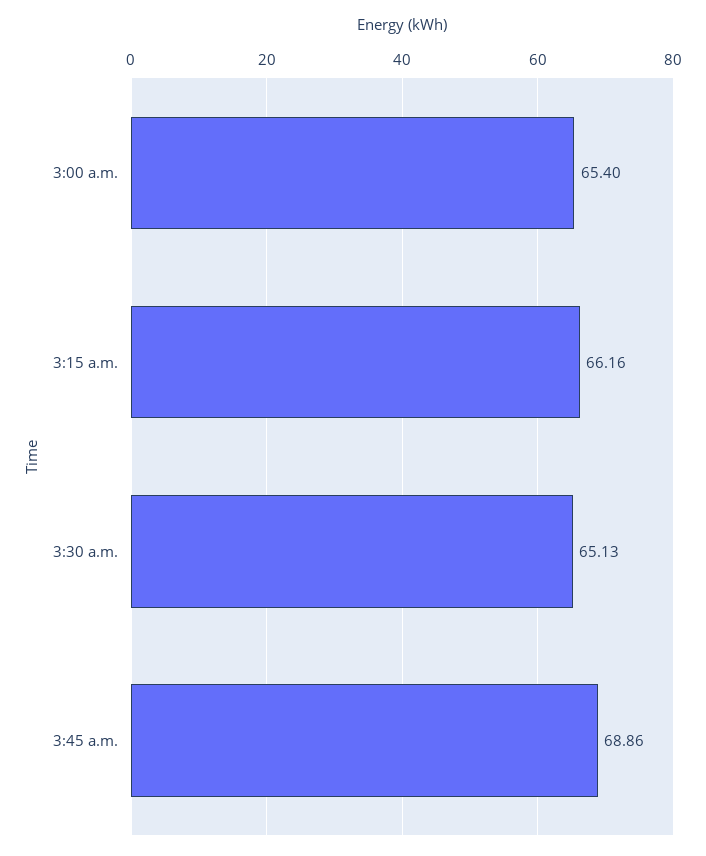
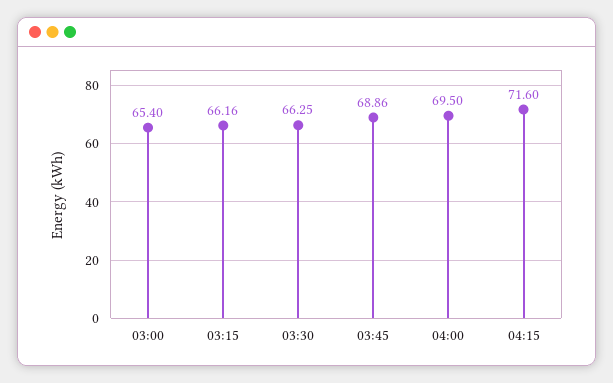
3:30 a.m.: 65.13 -> 66.25
04:00: none -> 69.5
04:15: none -> 71.6

